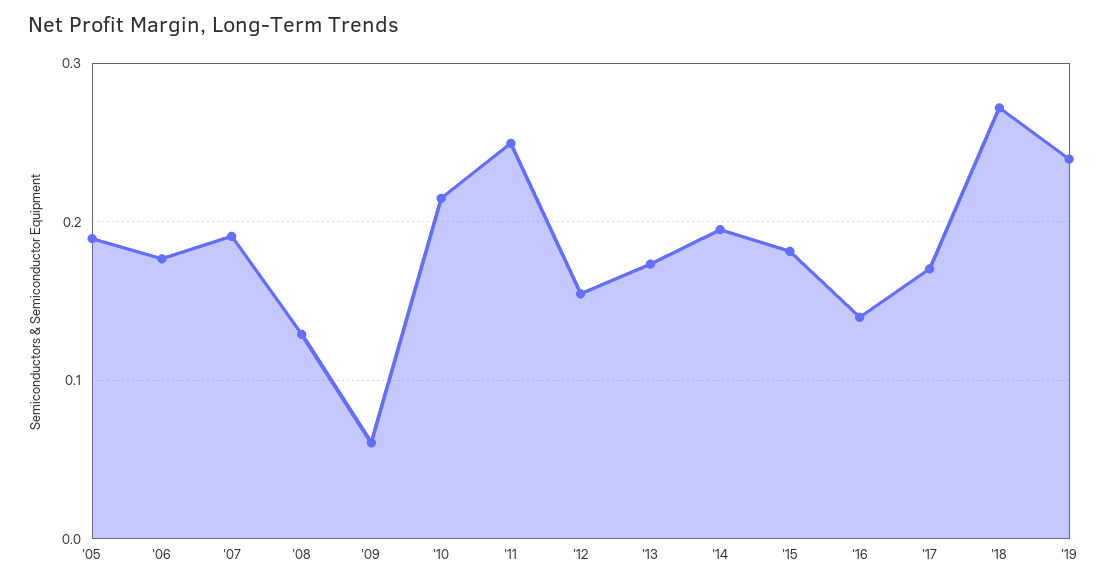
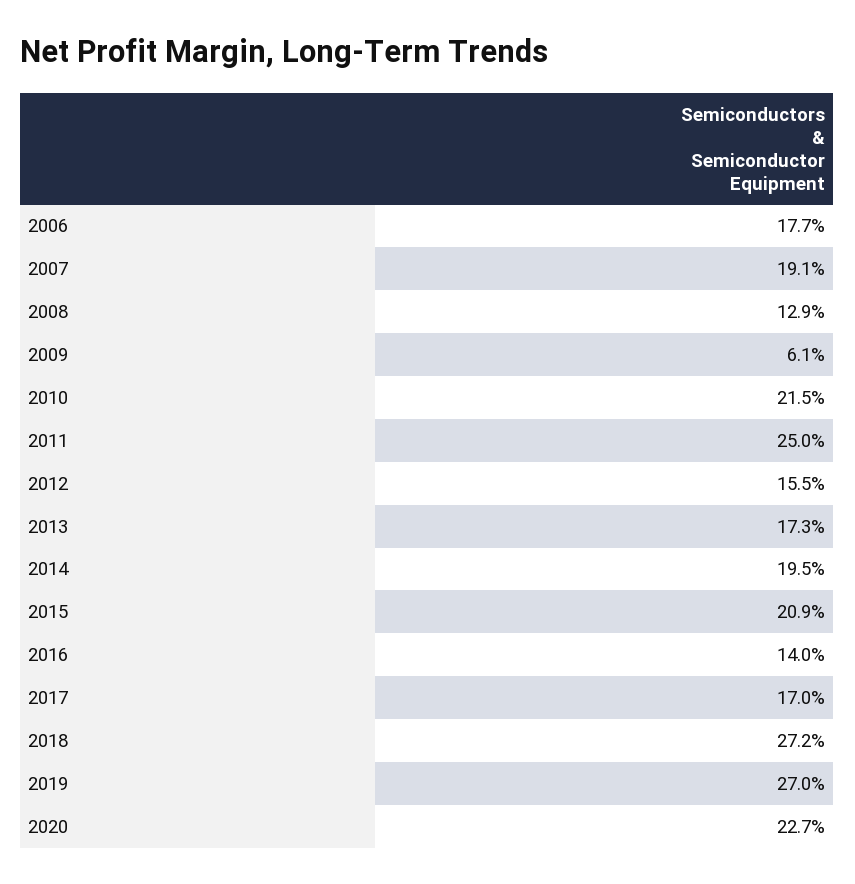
'05: 0.19 -> none
'15: 0.18 -> 0.209
'19: 0.24 -> 0.27
2020: none -> 0.227

